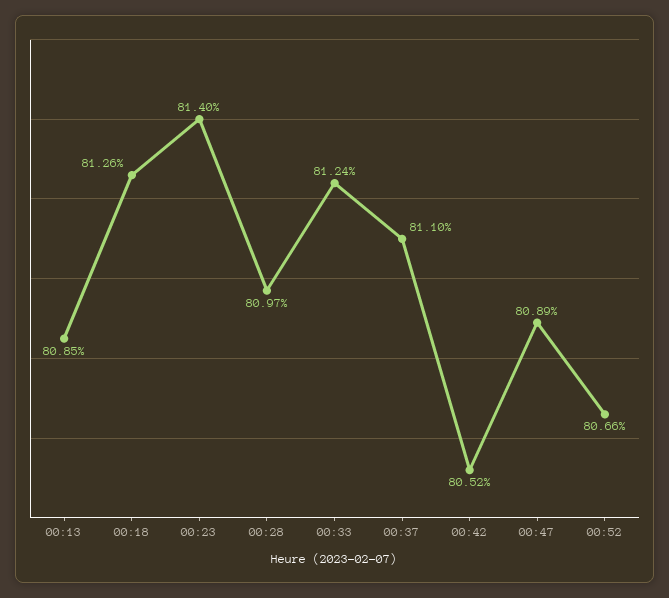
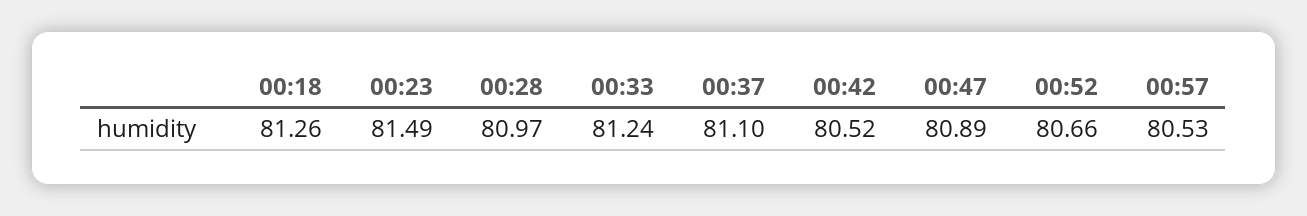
00:13: 80.85 -> none
00:23: 81.4 -> 81.49
00:57: none -> 80.53

